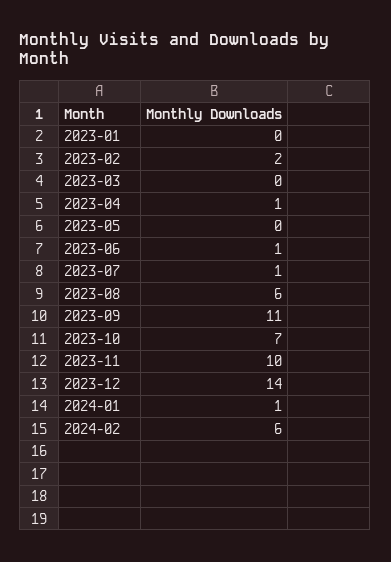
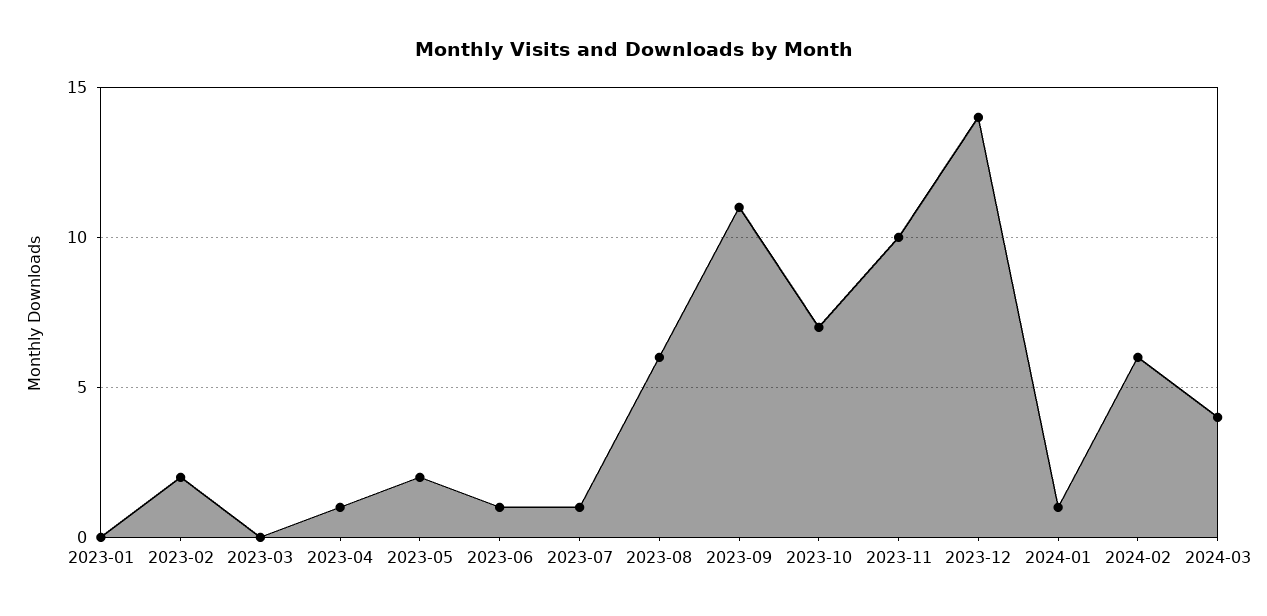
2023-05: 0 -> 2
2024-03: none -> 4

